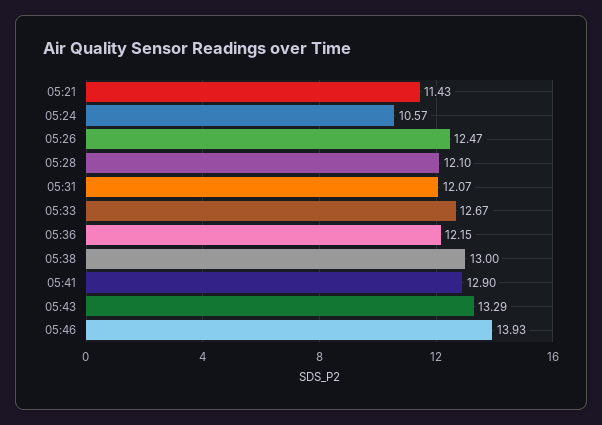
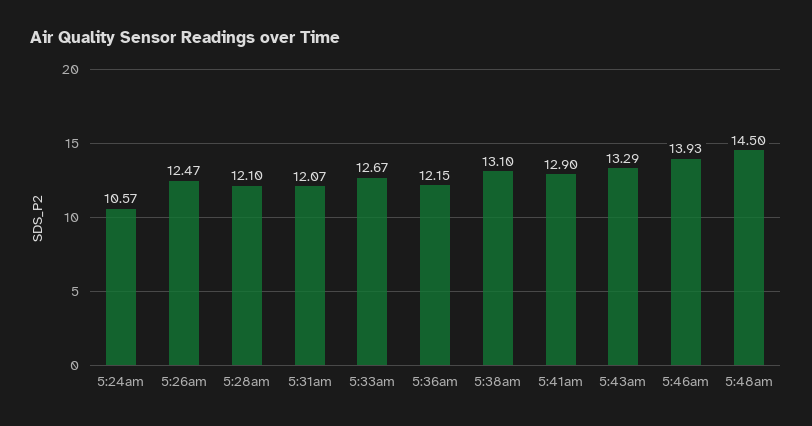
05:21: 11.43 -> none
05:38: 13 -> 13.1
5:48am: none -> 14.5

